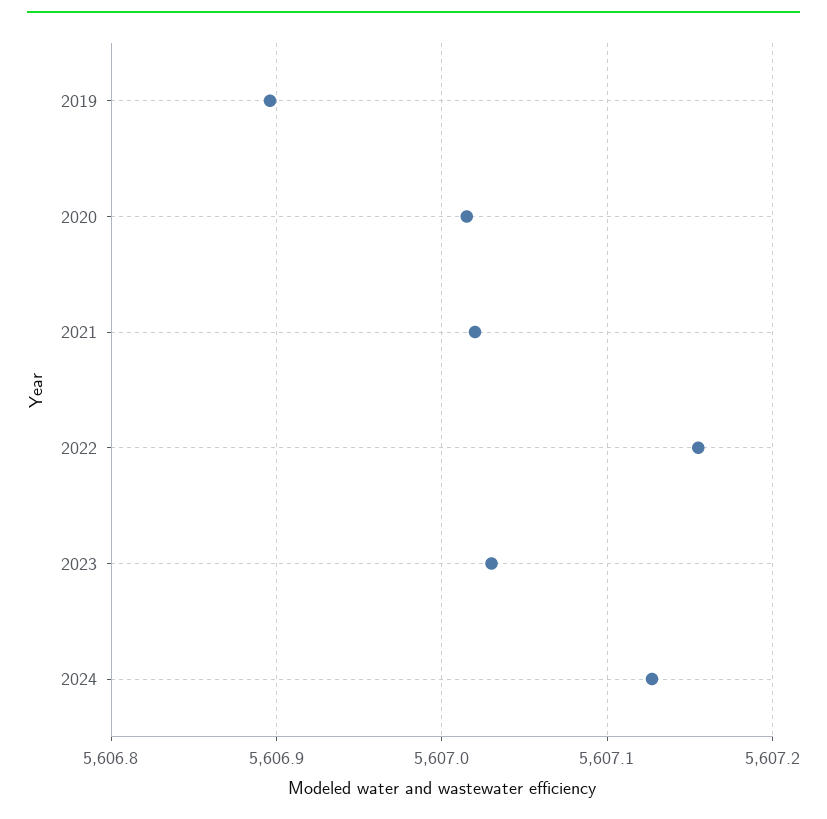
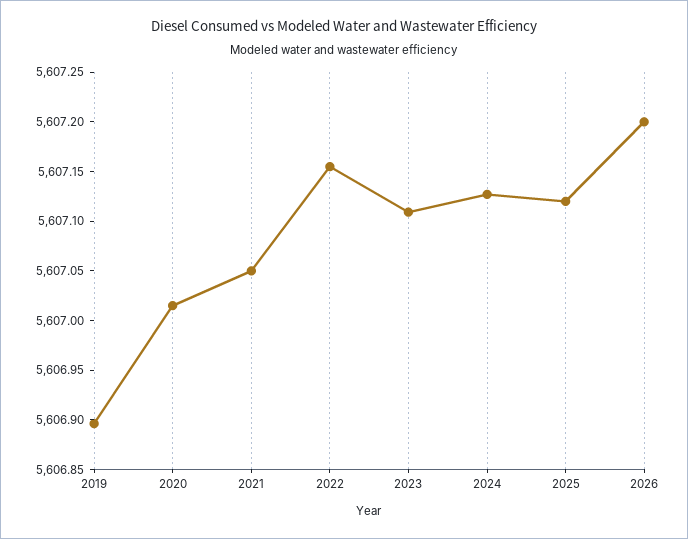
2021: 5607.02 -> 5607.05
2023: 5607.03 -> 5607.11
2025: none -> 5607.12
2026: none -> 5607.2

